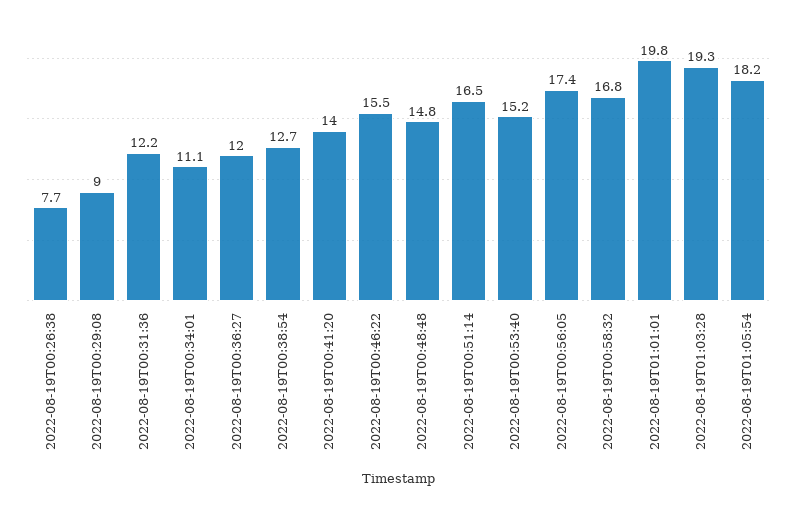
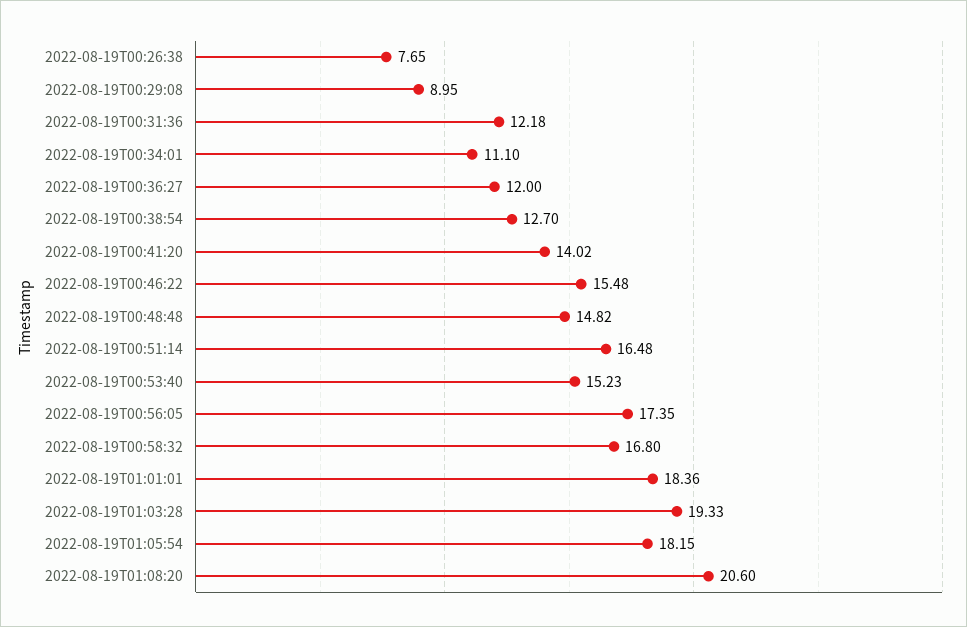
2022-08-19T01:01:01: 19.8 -> 18.36
2022-08-19T01:08:20: none -> 20.6

